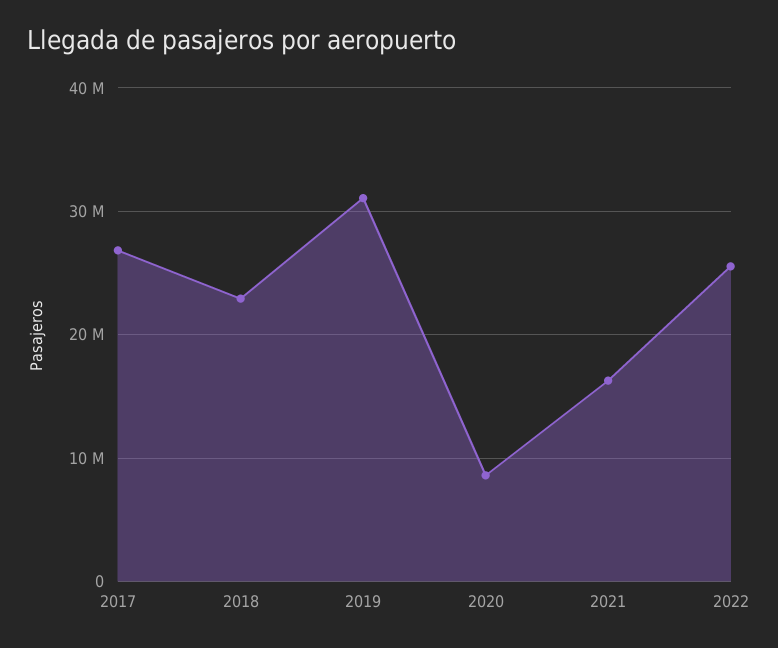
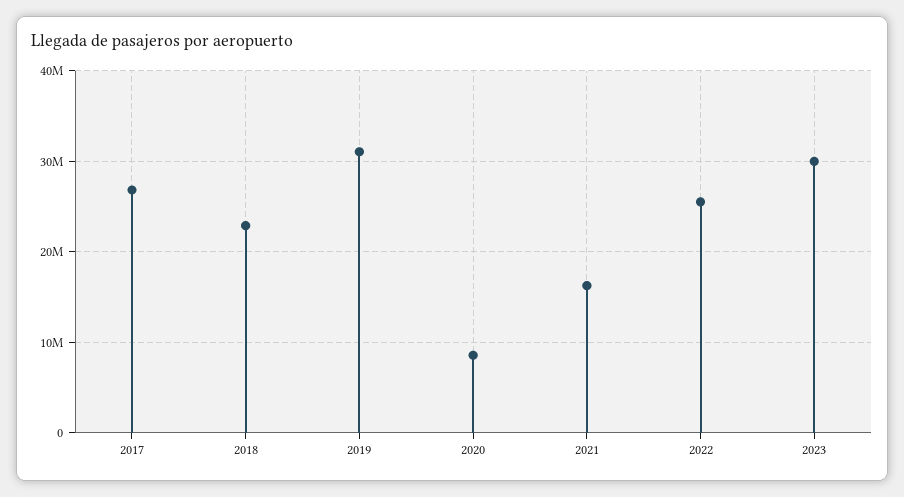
2023: none -> 30000000

